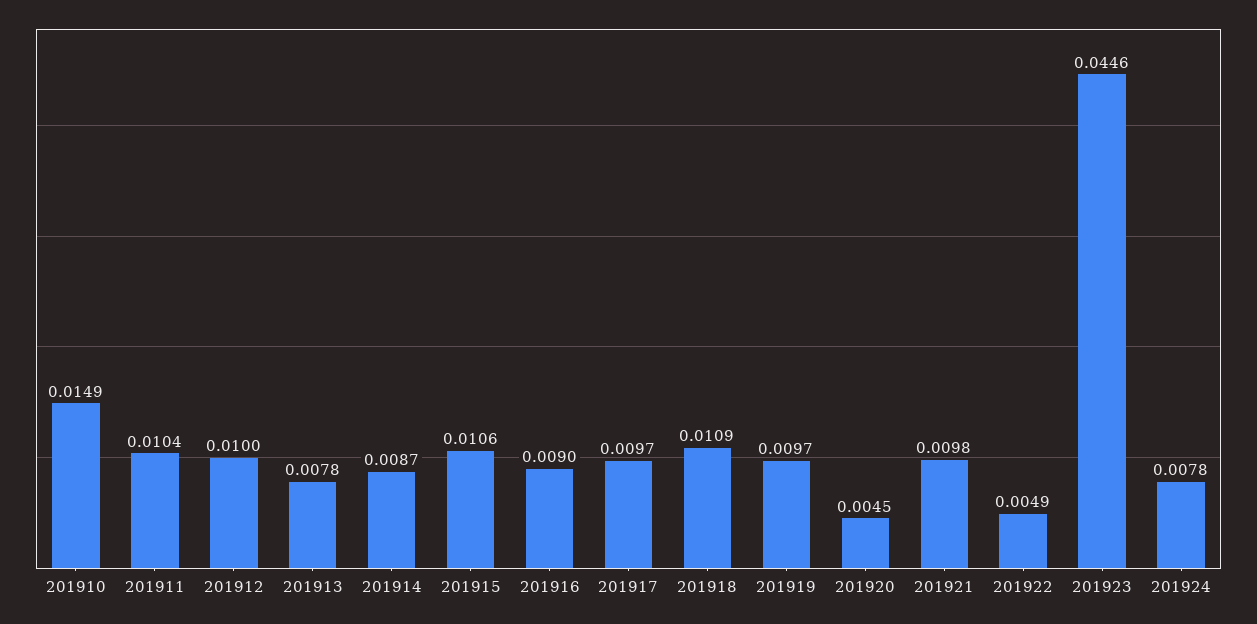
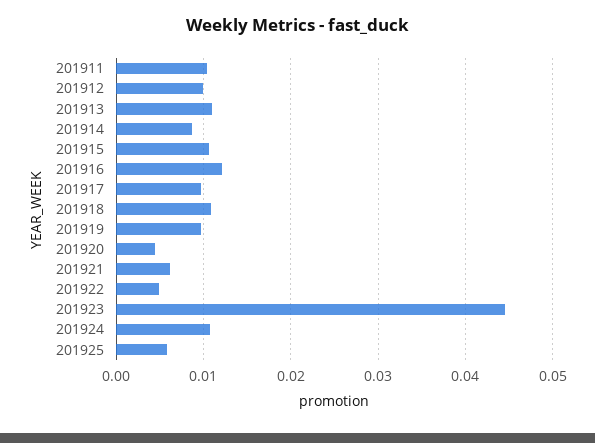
201910: 0.0149 -> none
201913: 0.0078 -> 0.011
201916: 0.009 -> 0.012
201921: 0.0098 -> 0.006
201924: 0.0078 -> 0.011
201925: none -> 0.006

